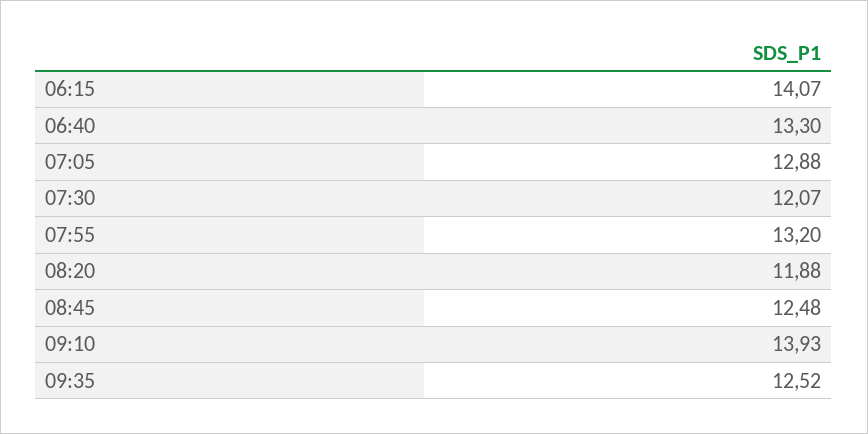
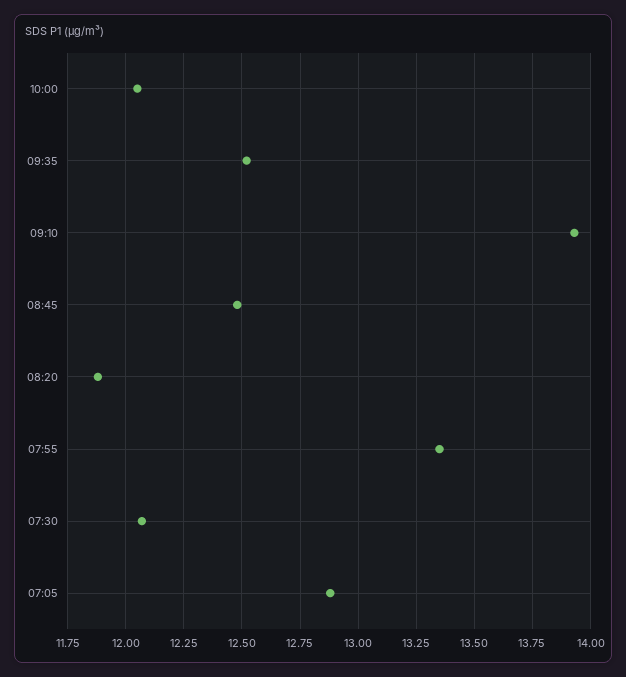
06:15: 14.07 -> none
06:40: 13.3 -> none
07:55: 13.2 -> 13.35
10:00: none -> 12.05

